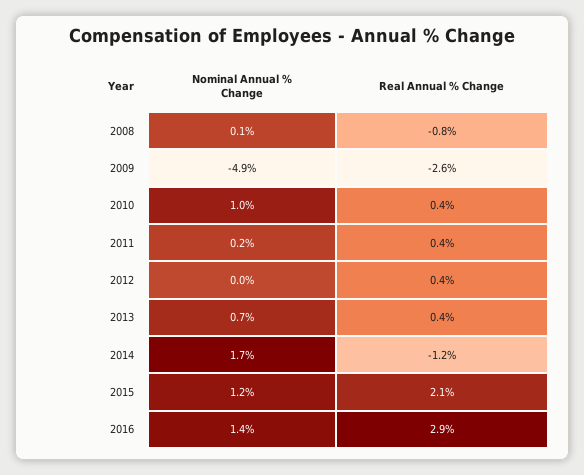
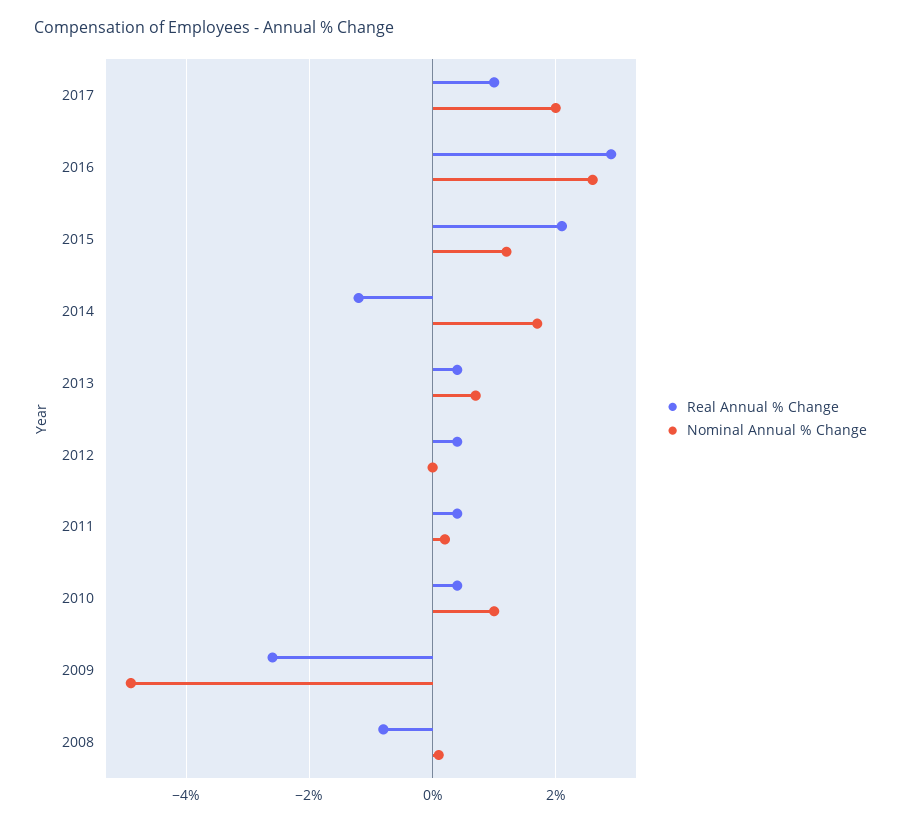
Nominal Annual % Change, 2016: 1.4 -> 2.5
Real Annual % Change, 2017: none -> 1
Nominal Annual % Change, 2017: none -> 2

